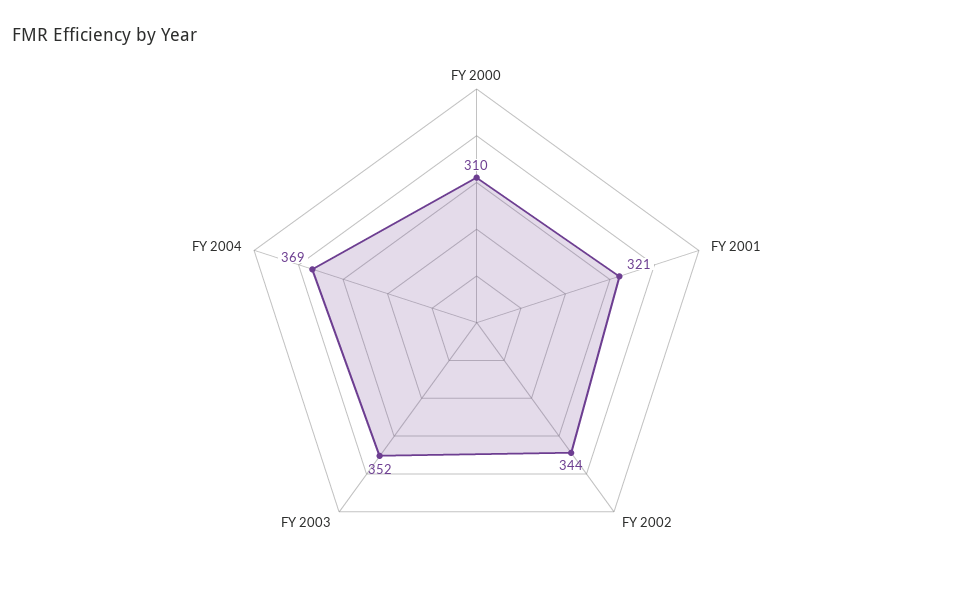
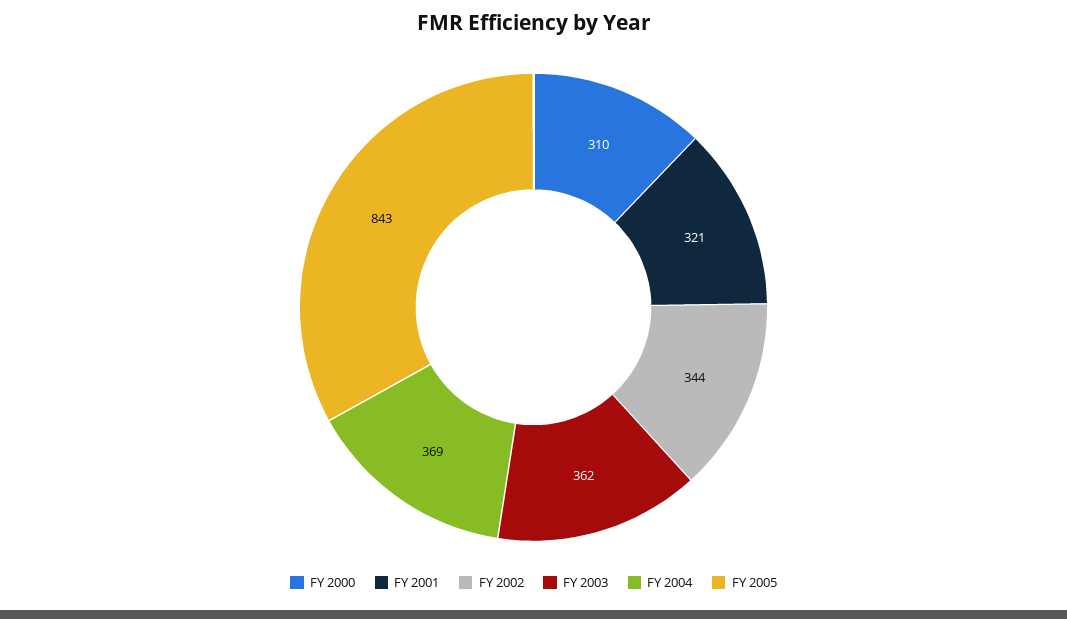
FY 2003: 352 -> 362
FY 2005: none -> 843

